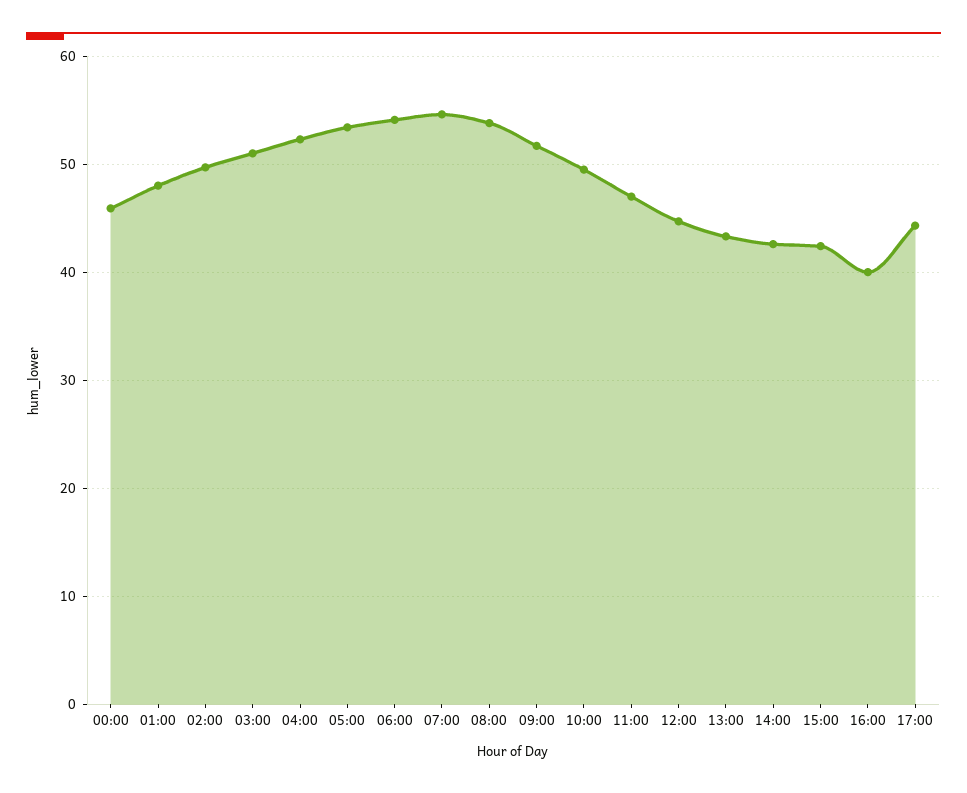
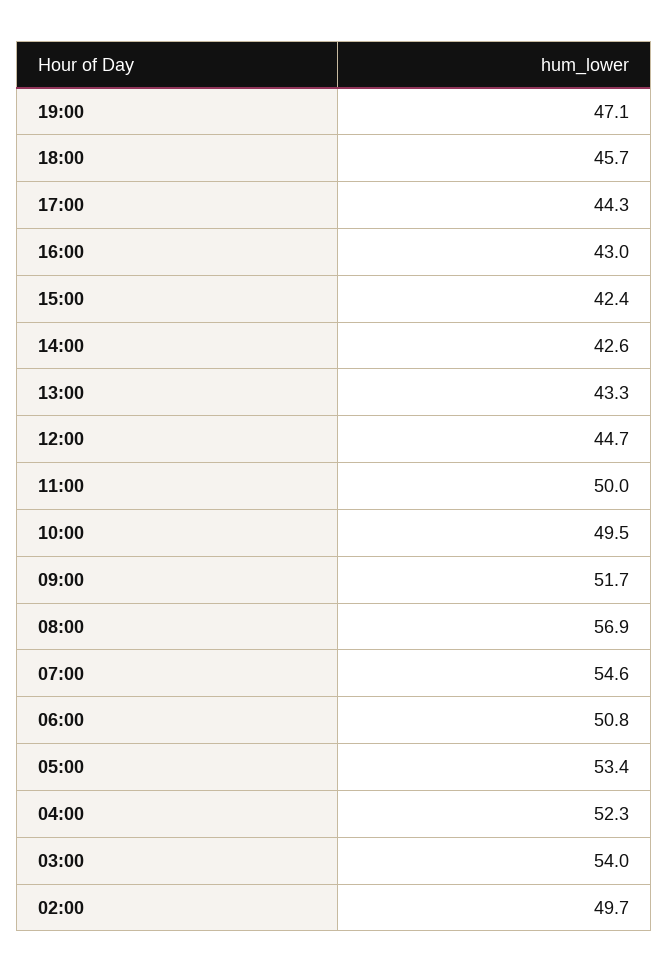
00:00: 46 -> none
01:00: 48 -> none
03:00: 51 -> 54
06:00: 54 -> 50.8
08:00: 54 -> 56.9
11:00: 47 -> 50
16:00: 40 -> 43
19:00: none -> 47.1
18:00: none -> 45.7

